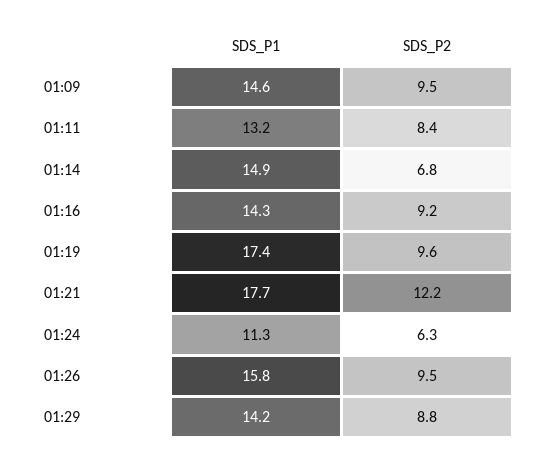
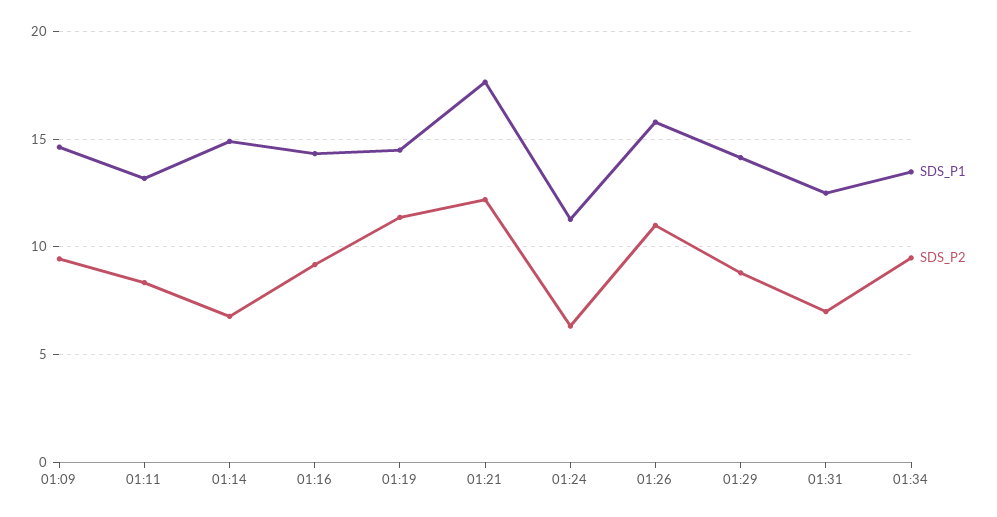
SDS_P1, 01:19: 17.4 -> 14.5
SDS_P2, 01:19: 9.6 -> 11.5
SDS_P2, 01:26: 9.5 -> 11
SDS_P1, 01:31: none -> 12.5
SDS_P2, 01:31: none -> 7
SDS_P1, 01:34: none -> 13.5
SDS_P2, 01:34: none -> 9.5

